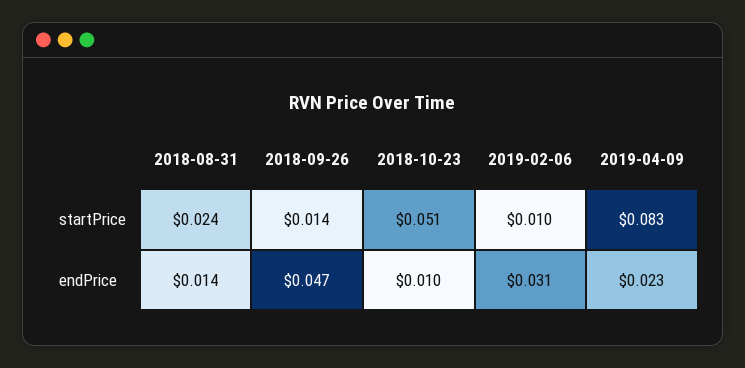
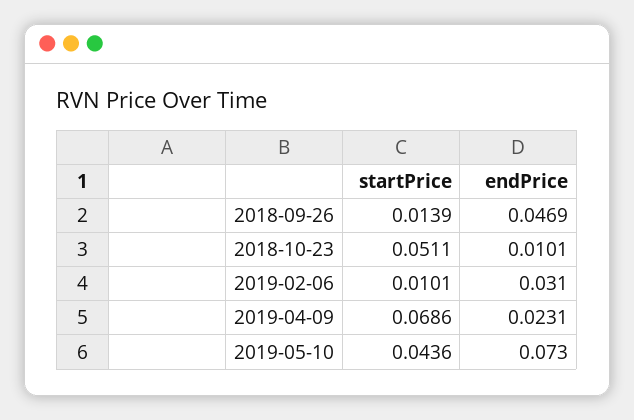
2018-08-31, startPrice: 0.024 -> none
2019-04-09, startPrice: 0.083 -> 0.0686
2018-08-31, endPrice: 0.014 -> none
2019-05-10, startPrice: none -> 0.0436
2019-05-10, endPrice: none -> 0.073

